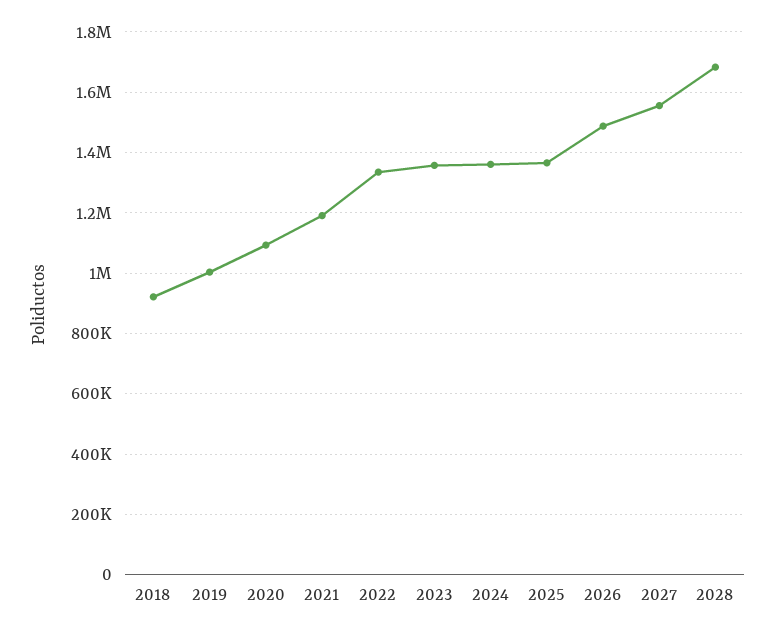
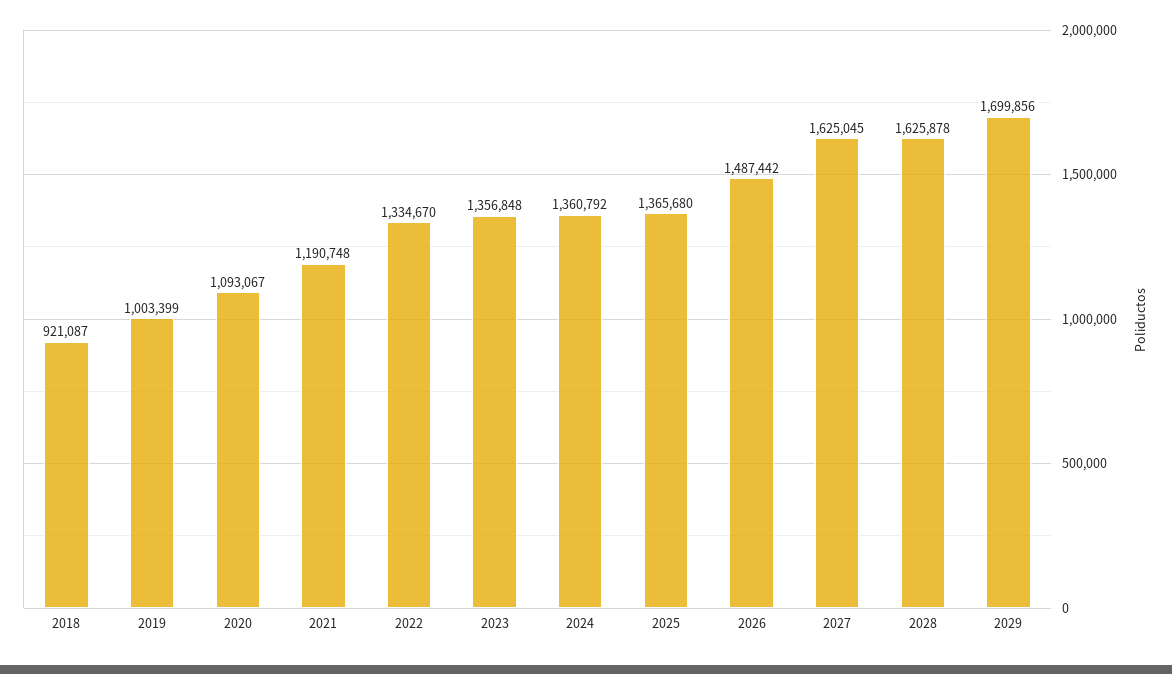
2027: 1560000 -> 1625045
2028: 1680000 -> 1625878
2029: none -> 1699856

